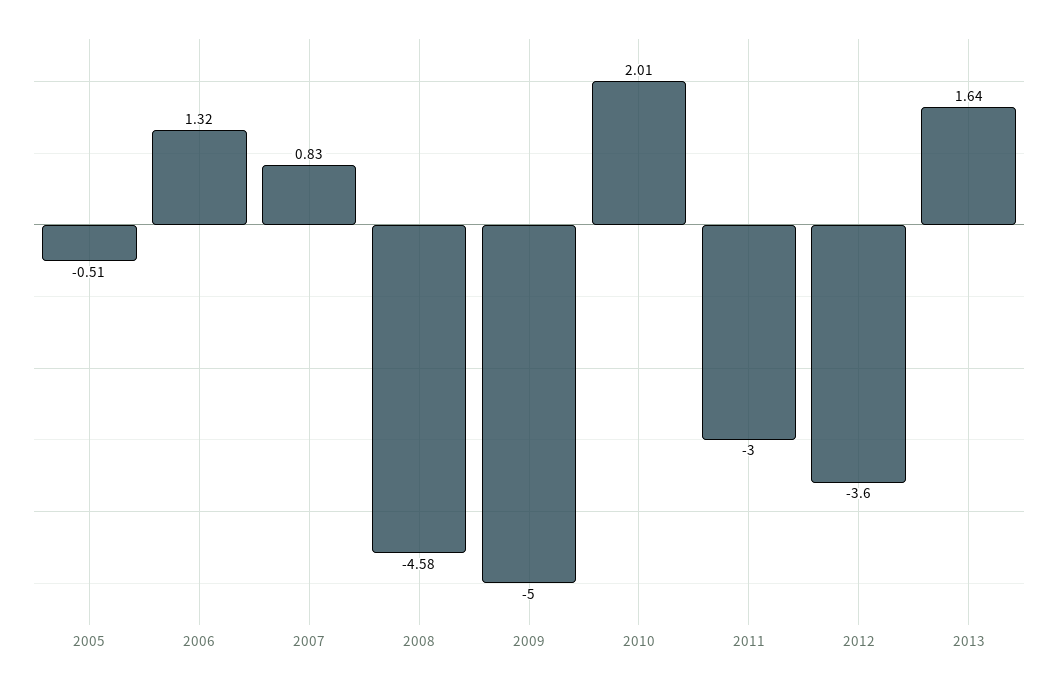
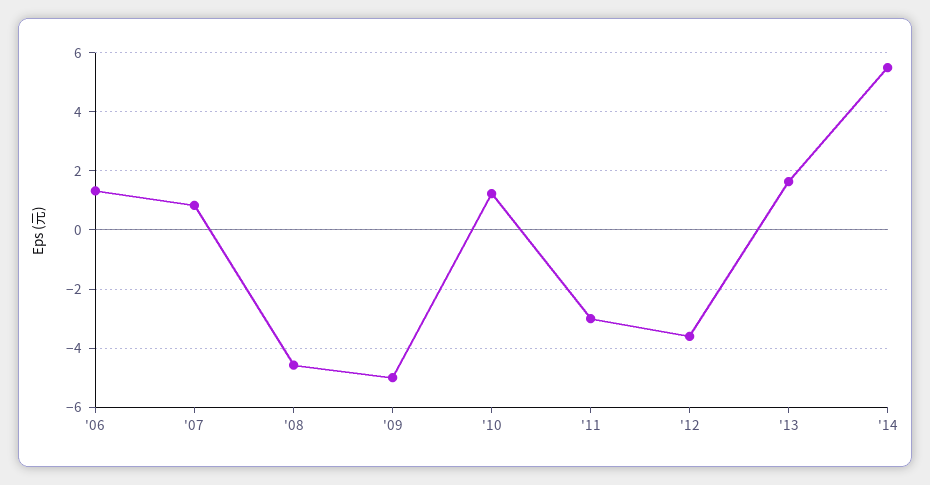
2005: -0.51 -> none
2010: 2.01 -> 1.25
'14: none -> 5.5

